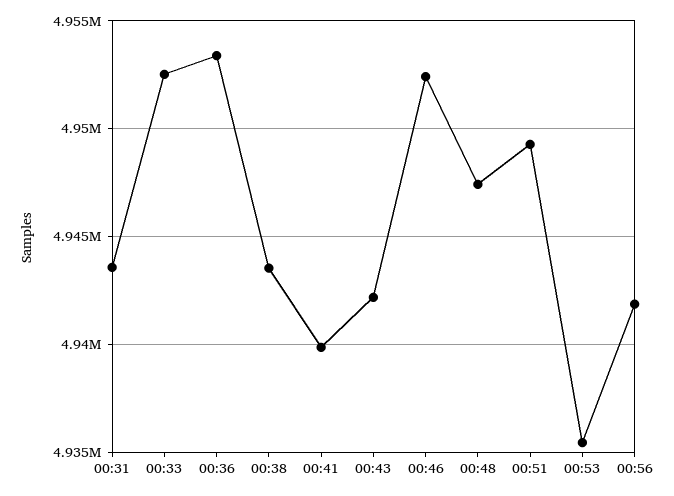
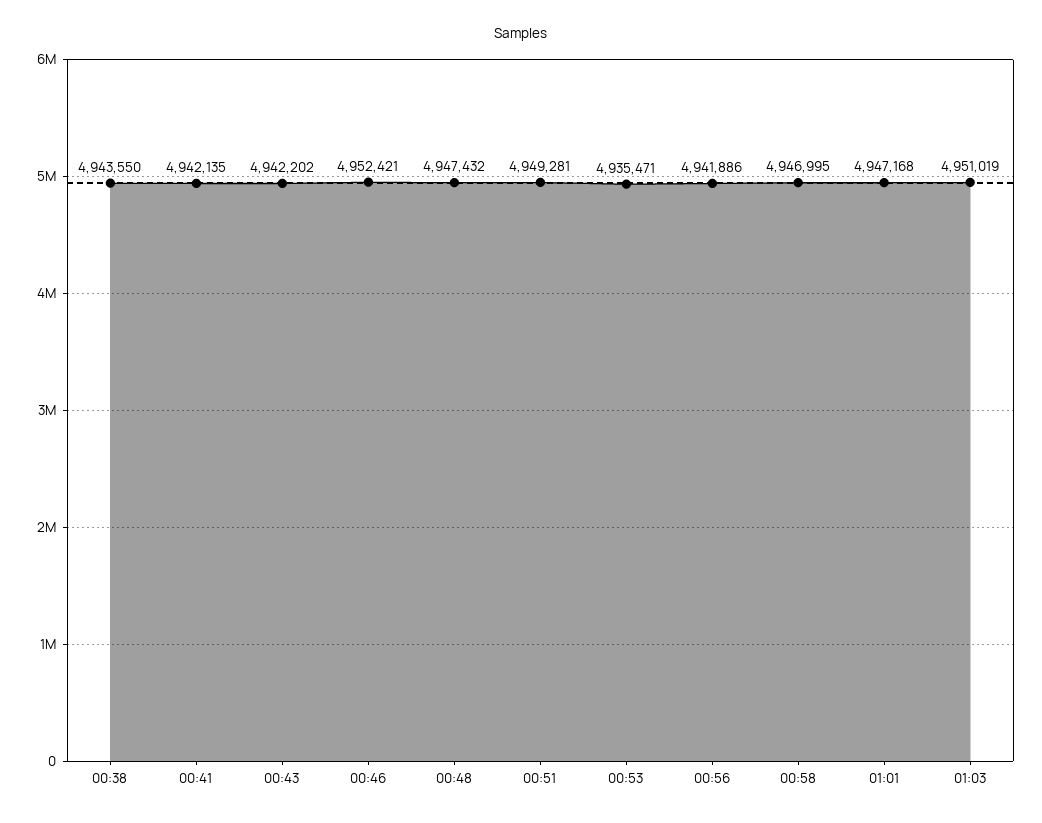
00:31: 4943500 -> none
00:33: 4952500 -> none
00:36: 4953500 -> none
00:41: 4940000 -> 4942135
00:58: none -> 4946995
01:01: none -> 4947168
01:03: none -> 4951019

